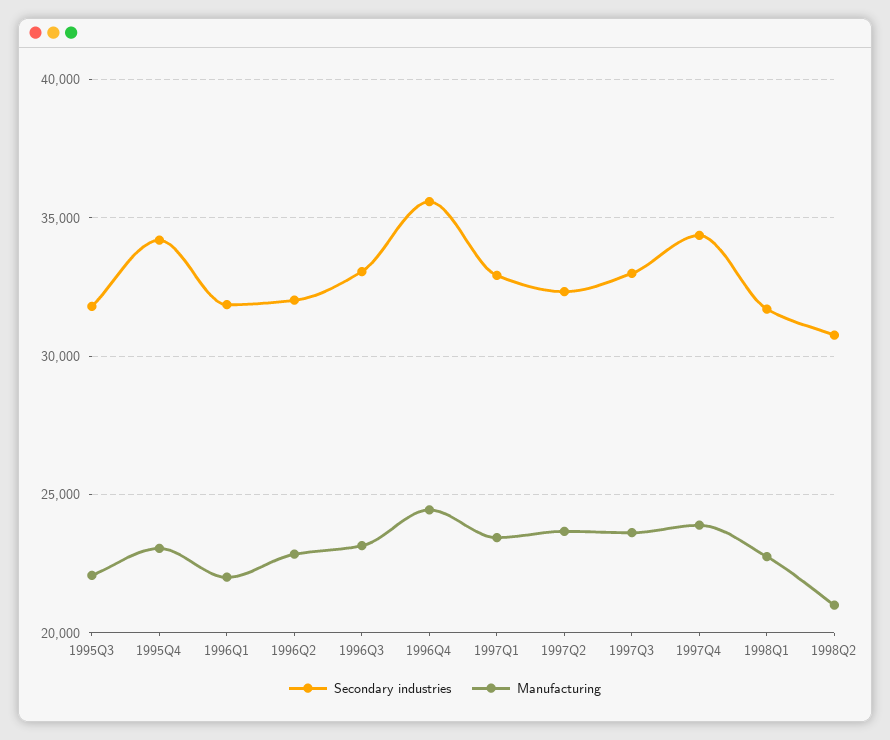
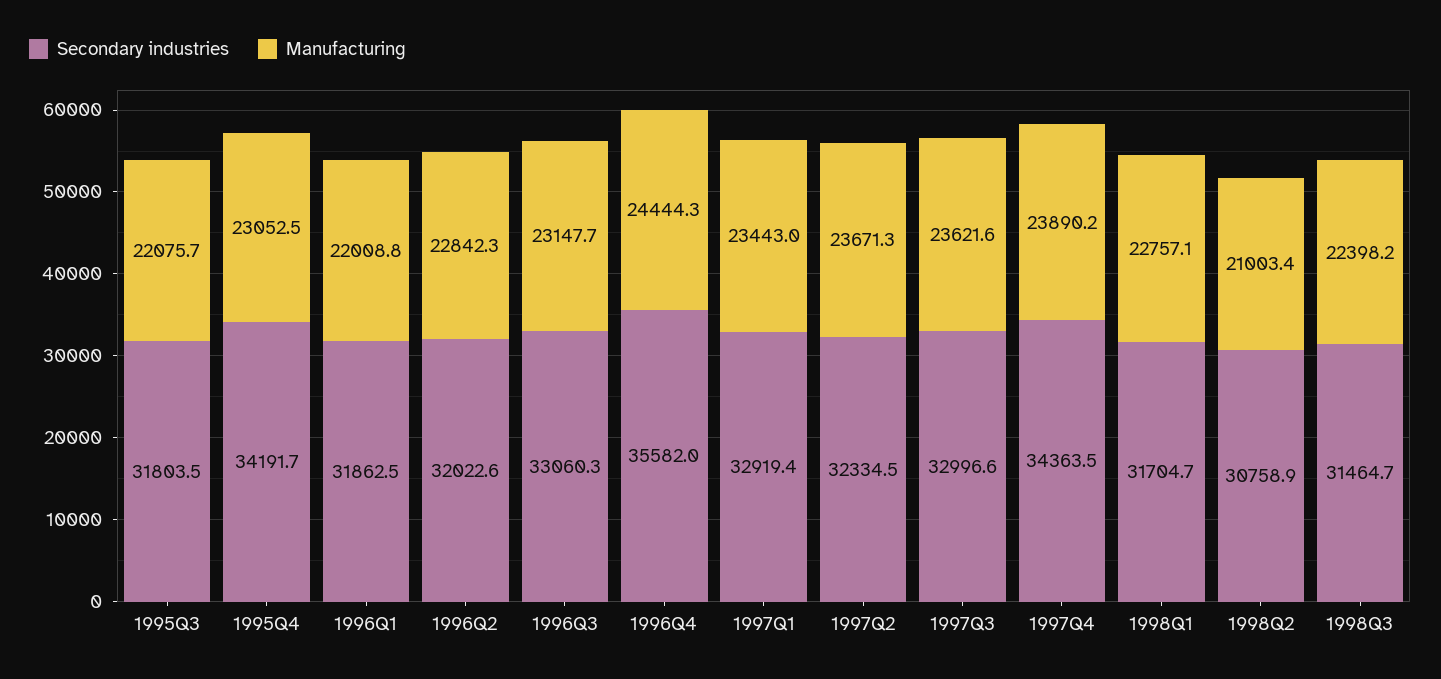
Secondary industries, 1998Q3: none -> 31464.7
Manufacturing, 1998Q3: none -> 22398.2

